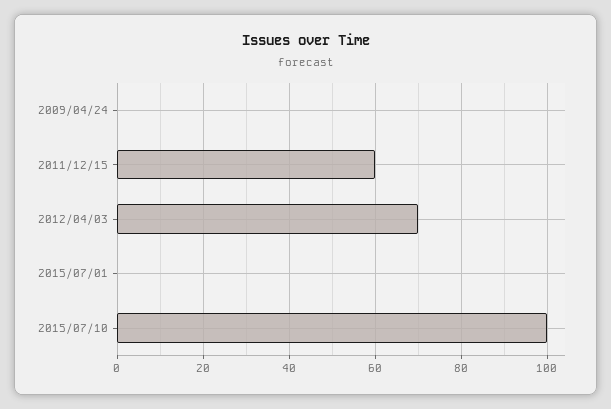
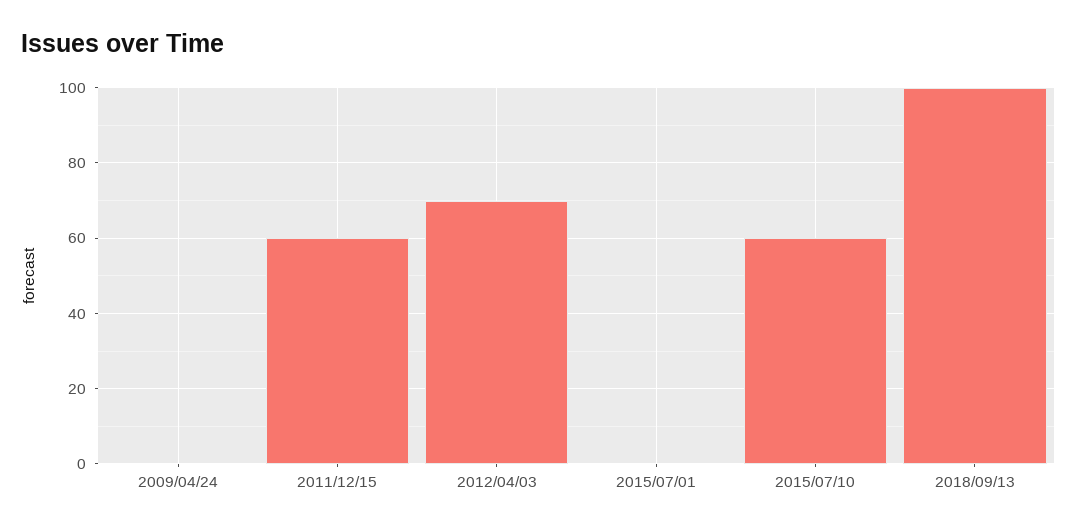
2015/07/10: 100 -> 60
2018/09/13: none -> 100

